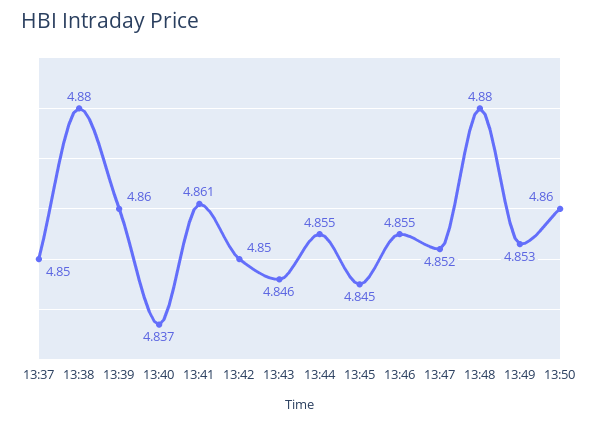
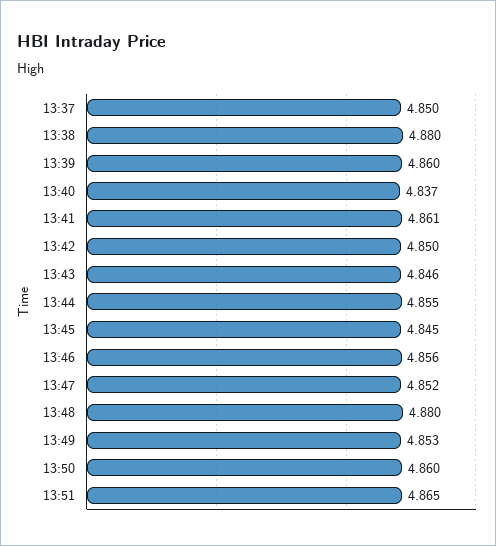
13:46: 4.855 -> 4.856
13:51: none -> 4.865

